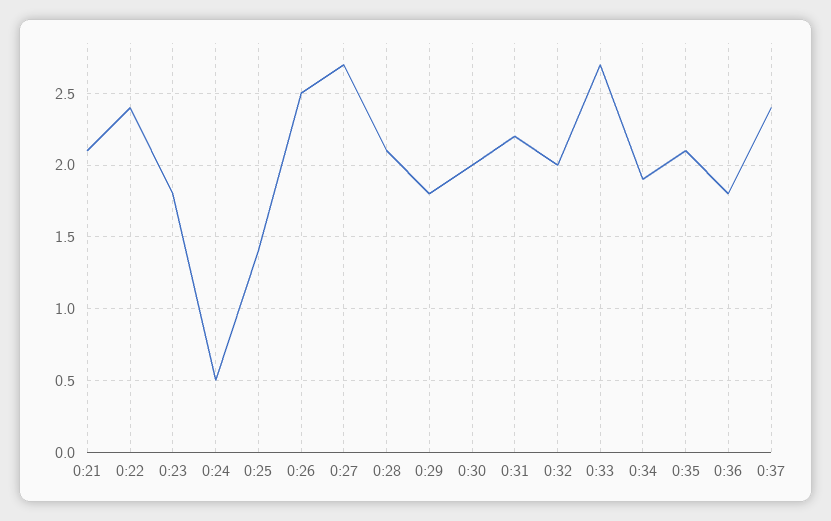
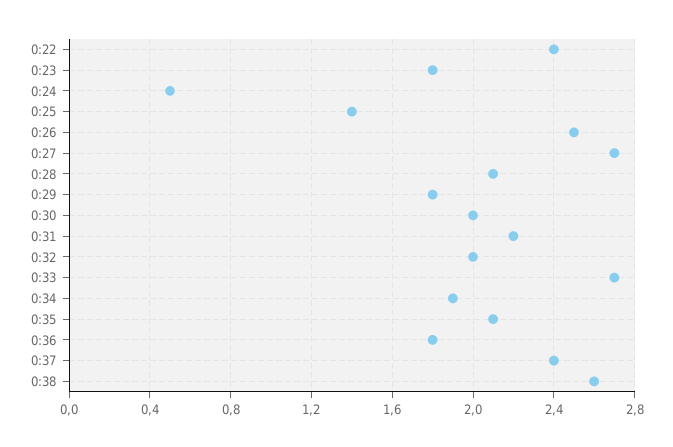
0:21: 2.1 -> none
0:38: none -> 2.6

